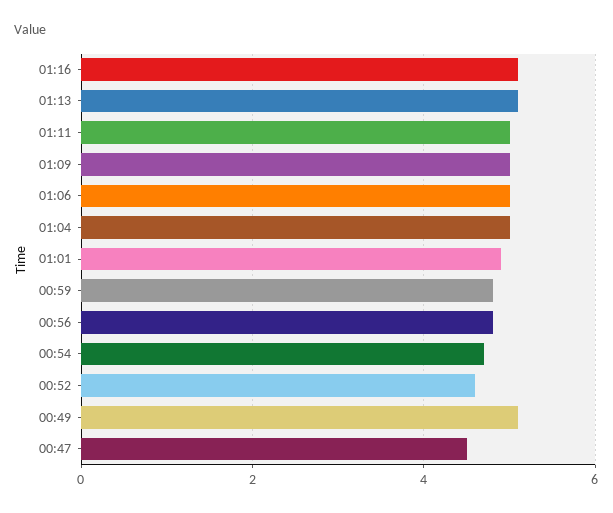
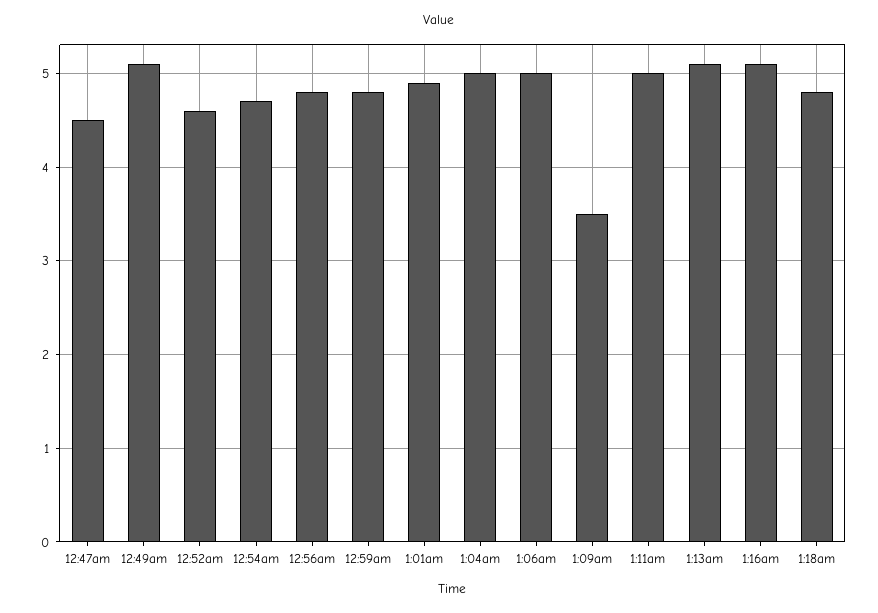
01:09: 5 -> 3.5
1:18am: none -> 4.8

